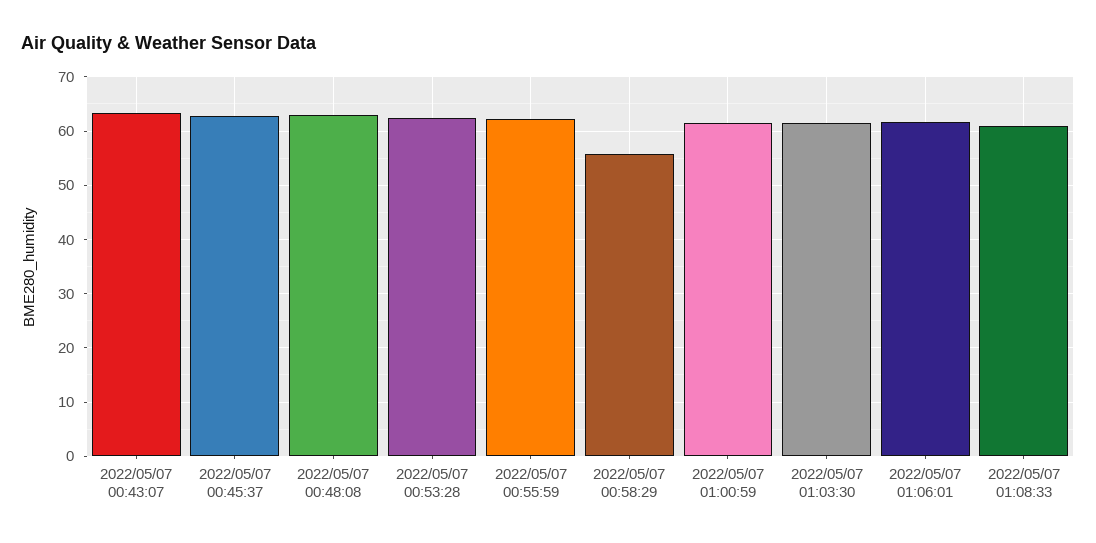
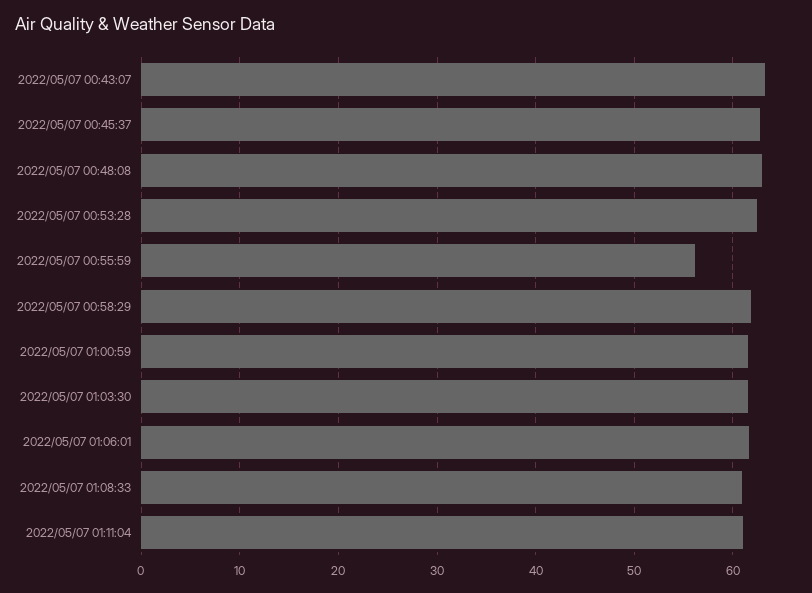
2022/05/07 00:55:59: 62 -> 56
2022/05/07 00:58:29: 56 -> 62
2022/05/07 01:11:04: none -> 61

